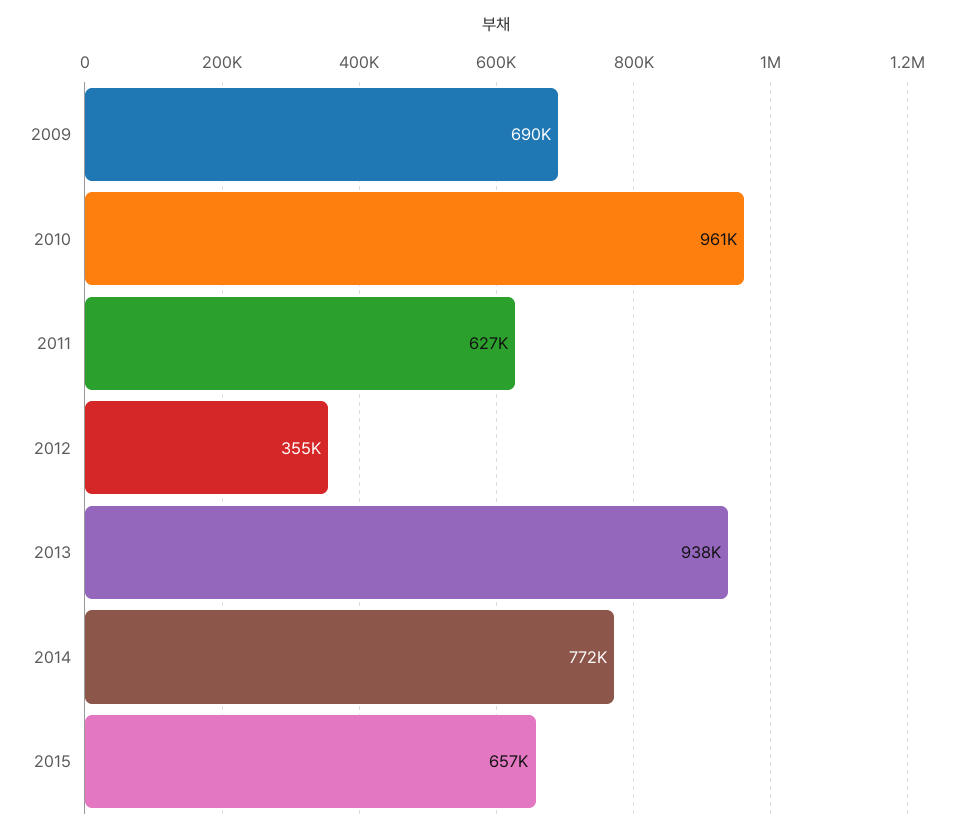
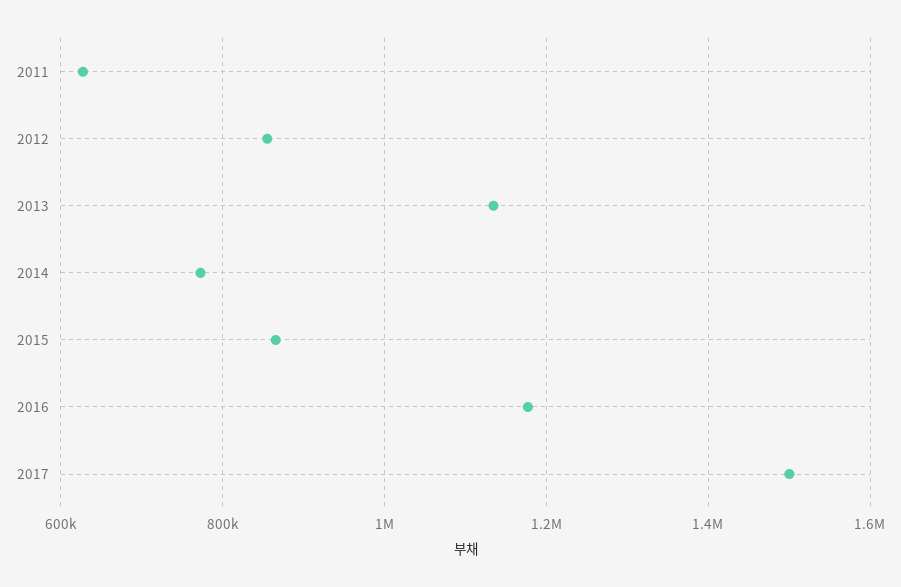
2009: 690000 -> none
2010: 961000 -> none
2012: 355000 -> 860000
2013: 938000 -> 1140000
2015: 657000 -> 860000
2016: none -> 1180000
2017: none -> 1500000

